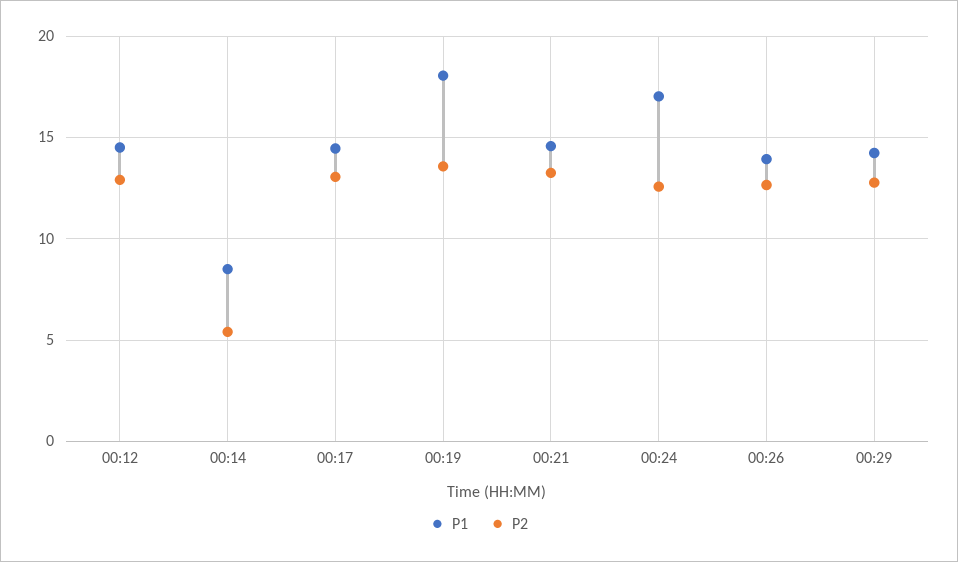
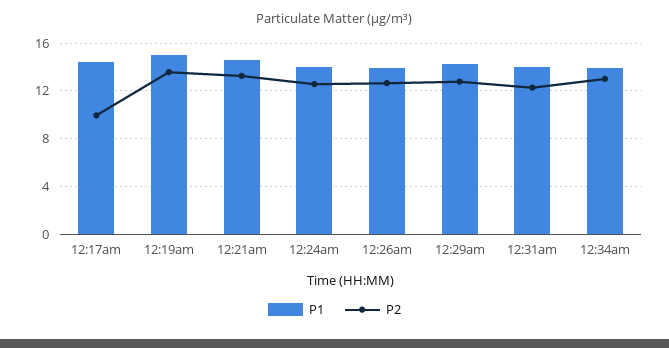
P1, 00:12: 14.5 -> none
P2, 00:12: 13 -> none
P1, 00:14: 8.5 -> none
P2, 00:14: 5.5 -> none
P2, 00:17: 13 -> 10
P1, 00:19: 18 -> 15
P1, 00:24: 17 -> 14
P1, 12:31am: none -> 14
P2, 12:31am: none -> 12
P1, 12:34am: none -> 14
P2, 12:34am: none -> 13

